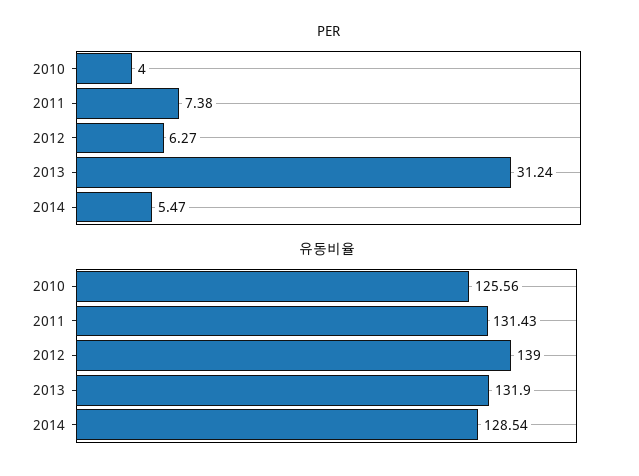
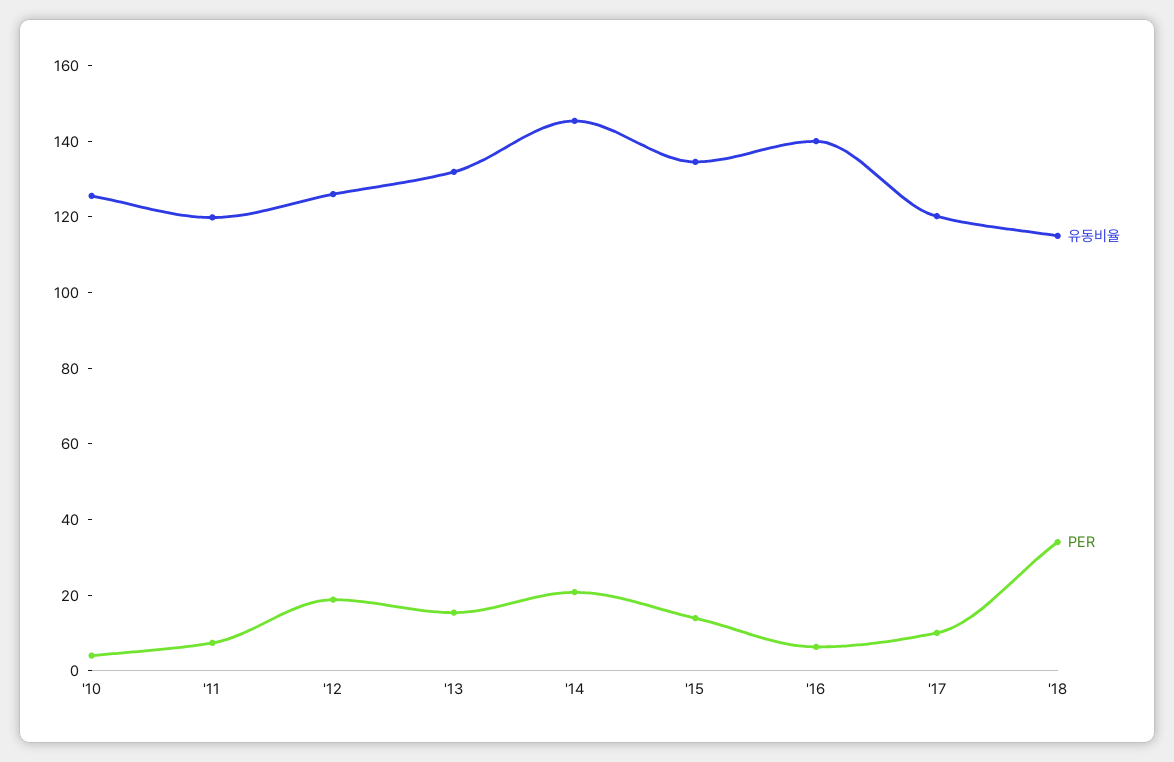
PER, 2012: 6.27 -> 20
PER, 2013: 31.24 -> 15
PER, 2014: 5.47 -> 20
유동비율, 2011: 131.43 -> 120
유동비율, 2012: 139 -> 125
유동비율, 2014: 128.54 -> 145
유동비율, '15: none -> 135
PER, '15: none -> 15
유동비율, '16: none -> 140
PER, '16: none -> 5
유동비율, '17: none -> 120
PER, '17: none -> 10
유동비율, '18: none -> 115
PER, '18: none -> 35

